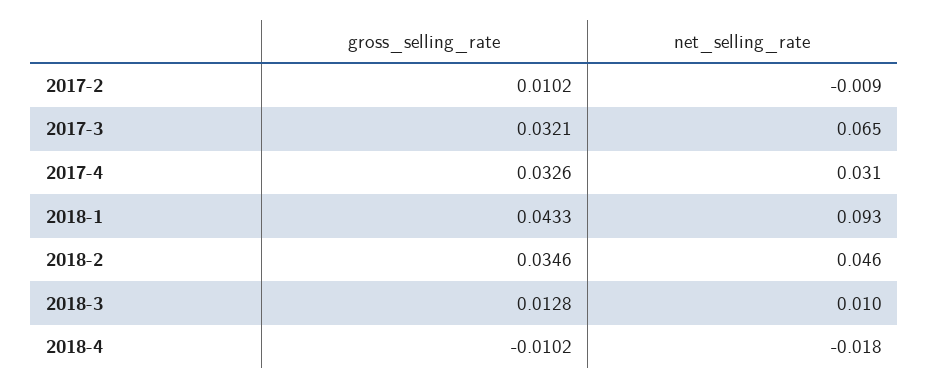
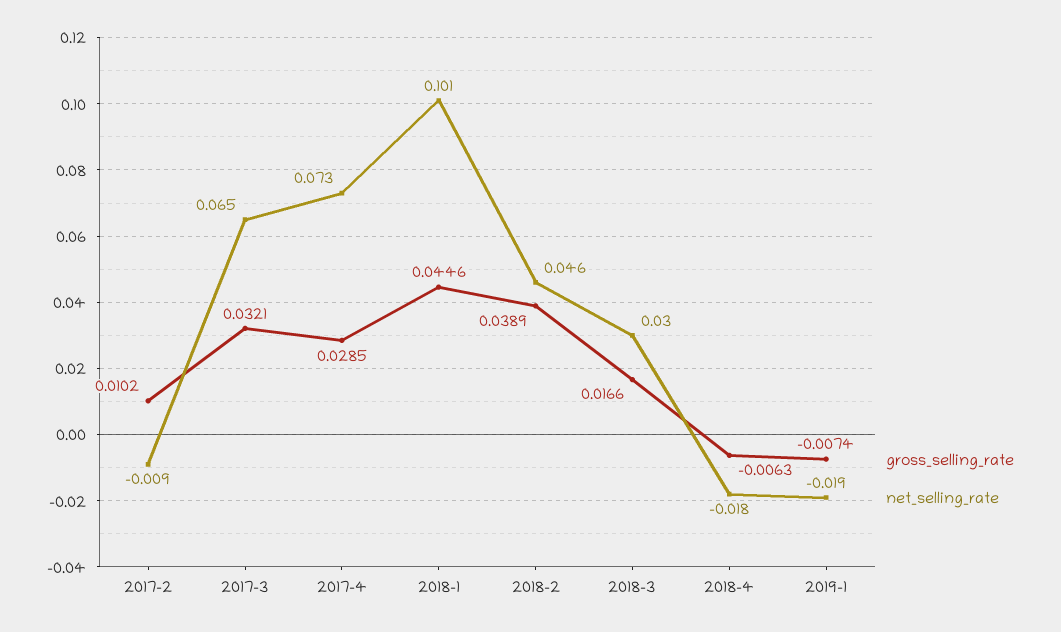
gross_selling_rate, 2017-4: 0.0326 -> 0.0285
net_selling_rate, 2017-4: 0.031 -> 0.073
gross_selling_rate, 2018-1: 0.0433 -> 0.0446
net_selling_rate, 2018-1: 0.093 -> 0.101
gross_selling_rate, 2018-2: 0.0346 -> 0.0389
gross_selling_rate, 2018-3: 0.0128 -> 0.0166
net_selling_rate, 2018-3: 0.01 -> 0.03
gross_selling_rate, 2018-4: -0.0102 -> -0.0063
gross_selling_rate, 2019-1: none -> -0.0074
net_selling_rate, 2019-1: none -> -0.019

